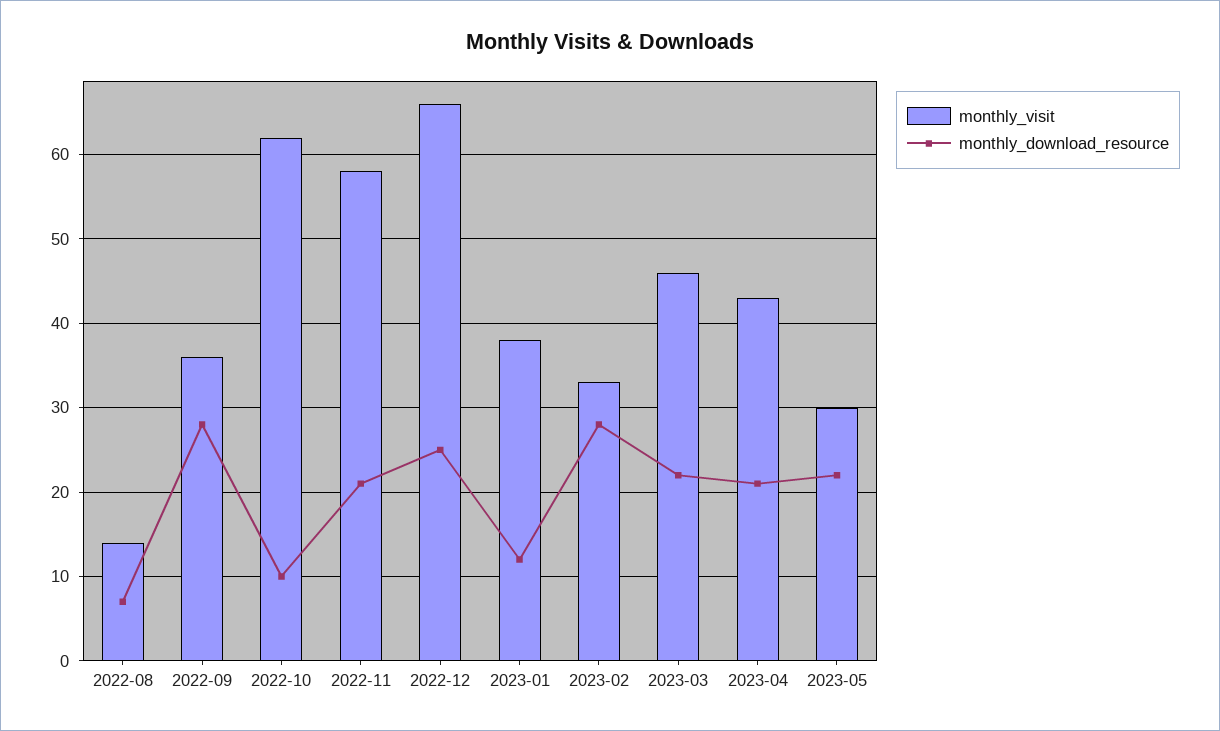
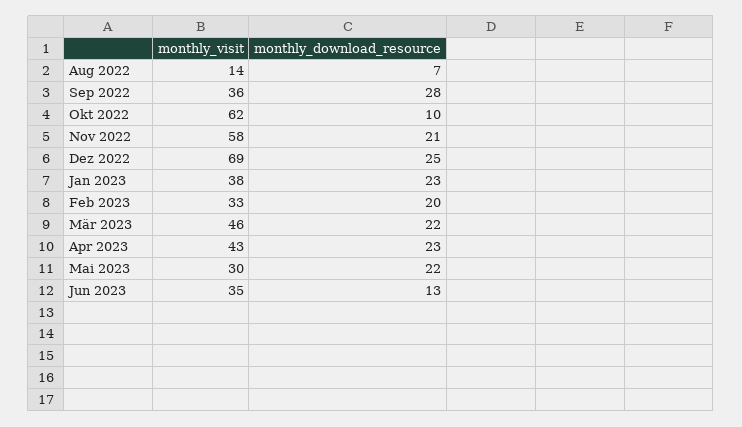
monthly_visit, 2022-12: 66 -> 69
monthly_download_resource, 2023-01: 12 -> 23
monthly_download_resource, 2023-02: 28 -> 20
monthly_download_resource, 2023-04: 21 -> 23
monthly_visit, Jun 2023: none -> 35
monthly_download_resource, Jun 2023: none -> 13

